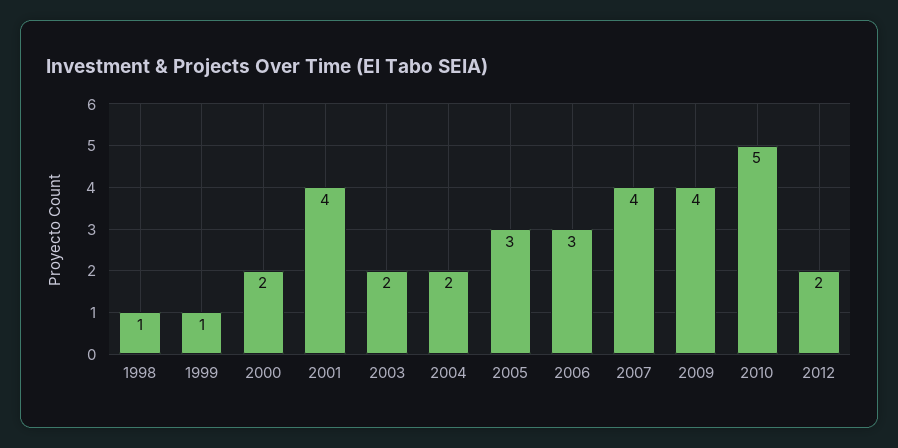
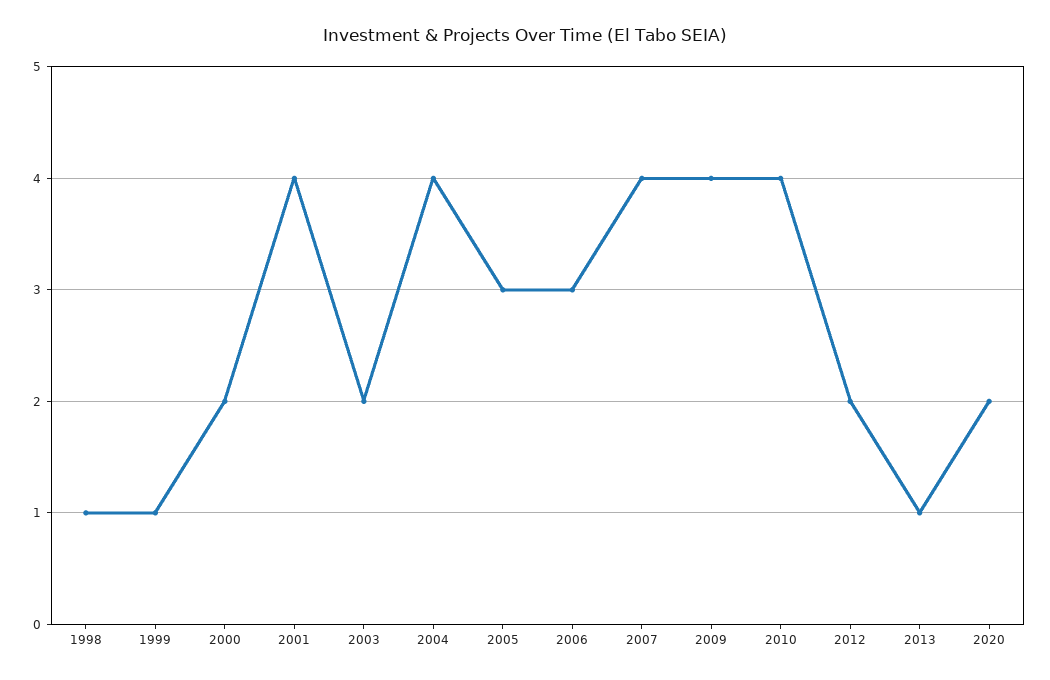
2004: 2 -> 4
2010: 5 -> 4
2013: none -> 1
2020: none -> 2

